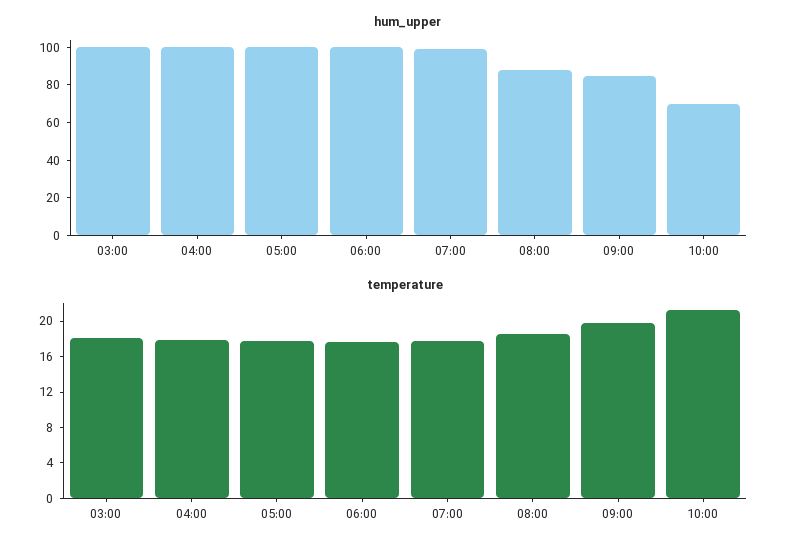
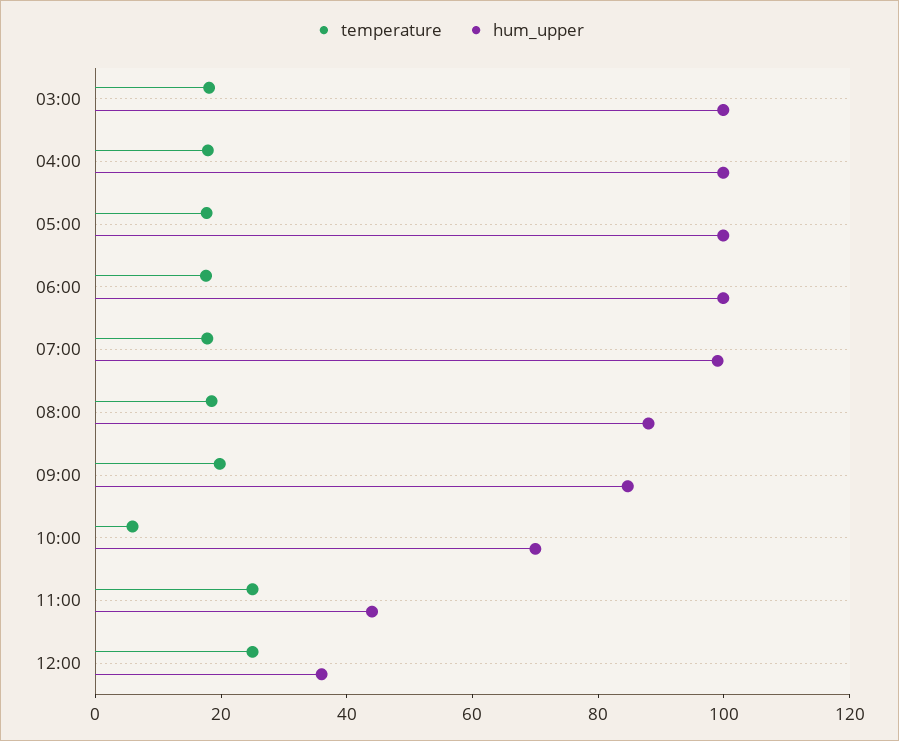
temperature, 10:00: 21 -> 5
temperature, 11:00: none -> 25
hum_upper, 11:00: none -> 45
temperature, 12:00: none -> 25
hum_upper, 12:00: none -> 35

